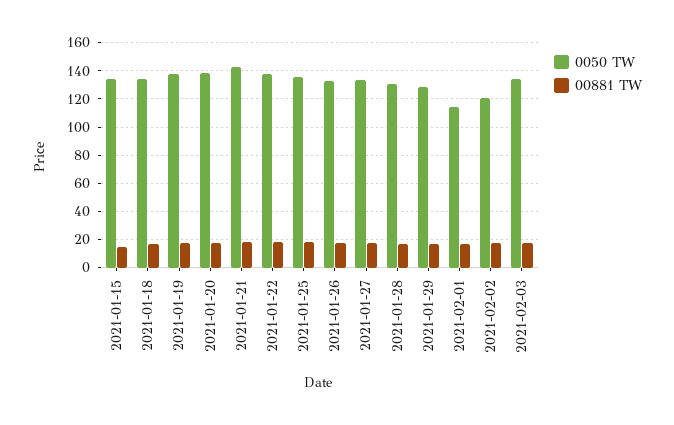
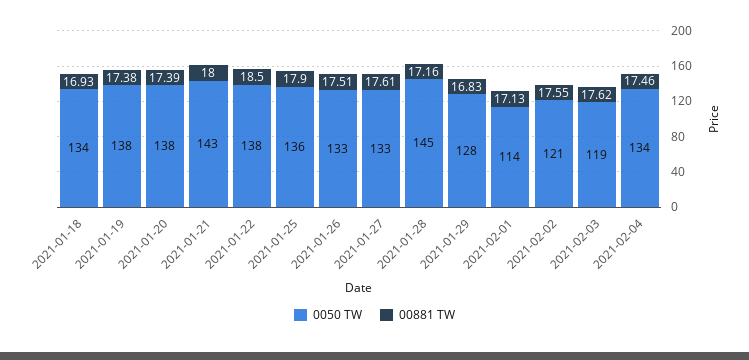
0050 TW, 2021-01-15: 135 -> none
00881 TW, 2021-01-15: 15 -> none
0050 TW, 2021-01-28: 130 -> 145
0050 TW, 2021-02-03: 135 -> 119
0050 TW, 2021-02-04: none -> 134
00881 TW, 2021-02-04: none -> 17.46

